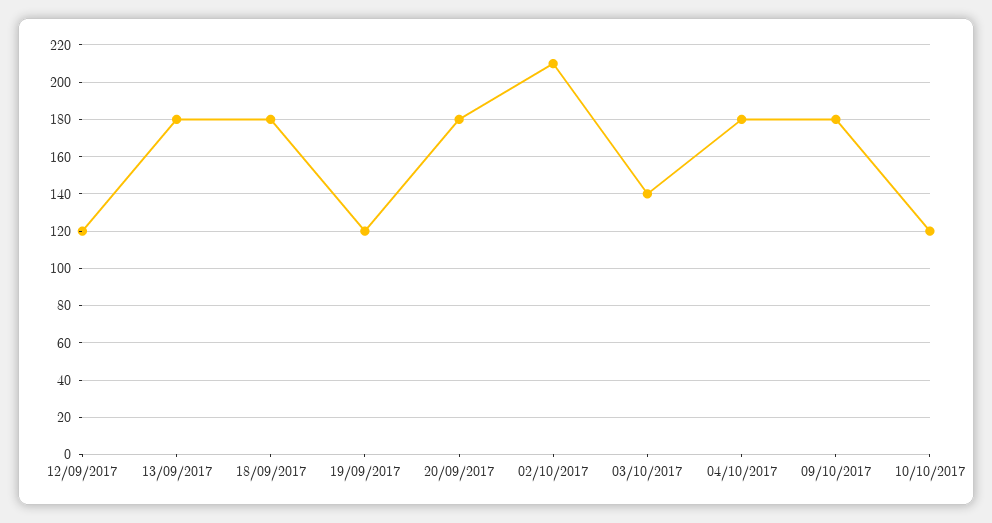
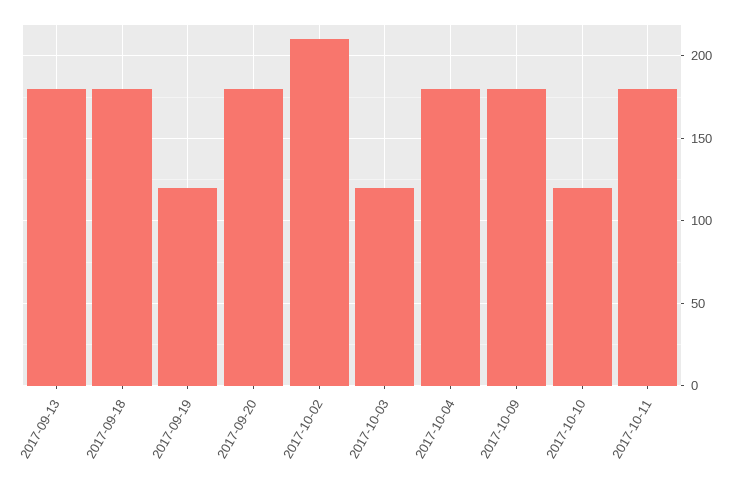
12/09/2017: 120 -> none
03/10/2017: 140 -> 120
2017-10-11: none -> 180

